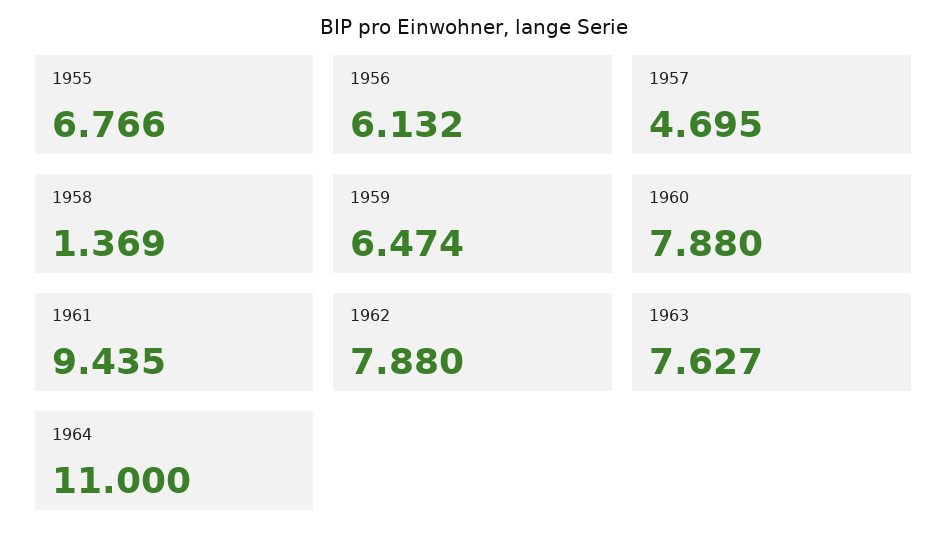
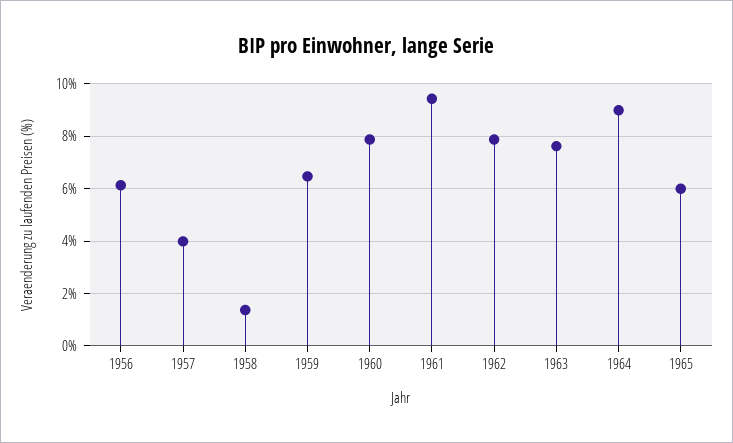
1955: 6.766 -> none
1957: 4.695 -> 4
1964: 11 -> 9
1965: none -> 6

